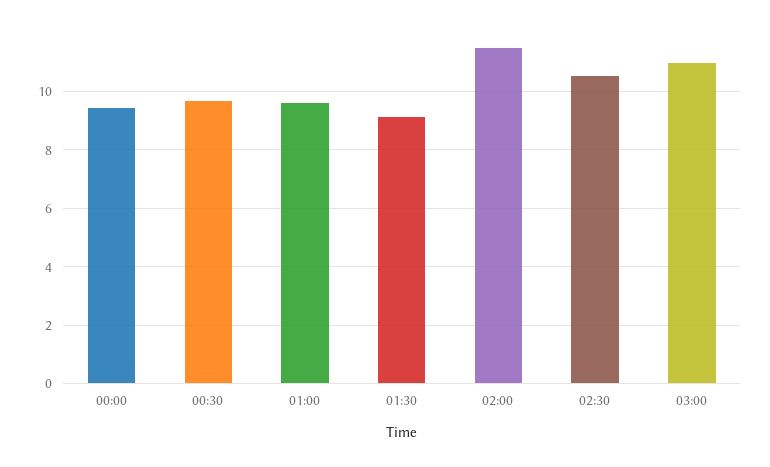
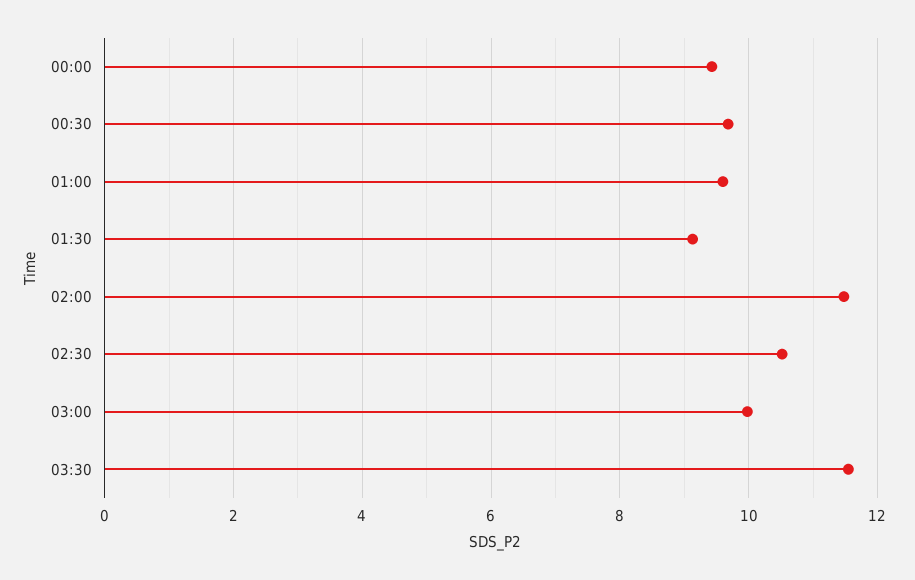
03:00: 11 -> 10
03:30: none -> 11.6

